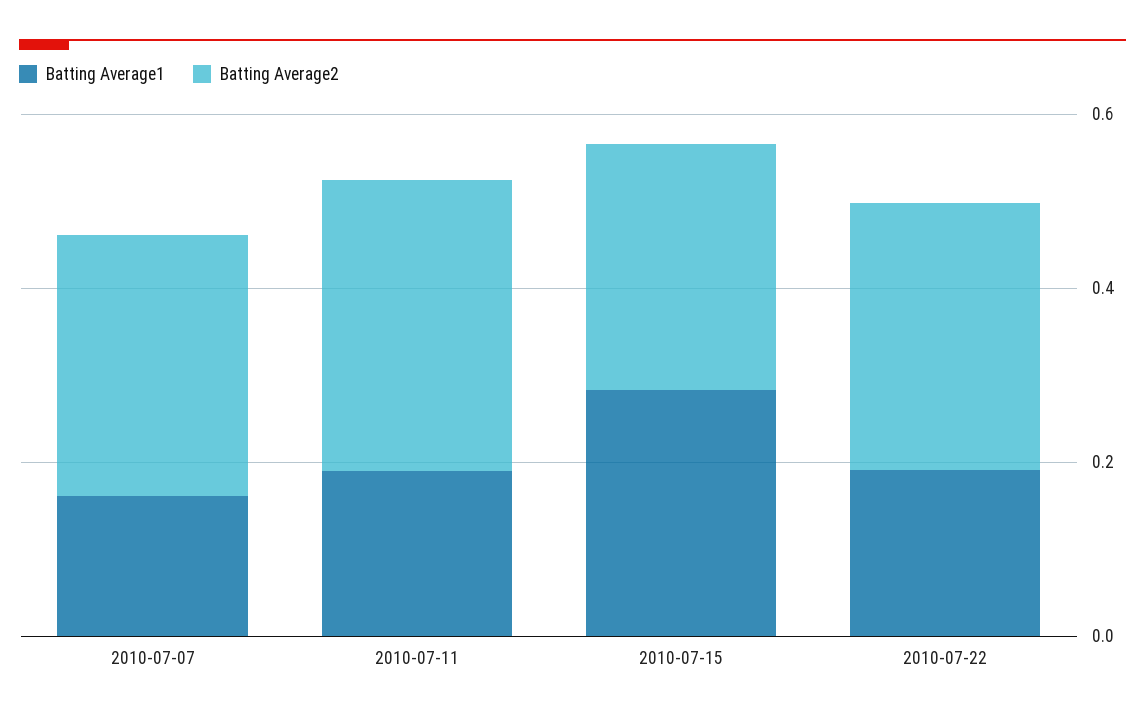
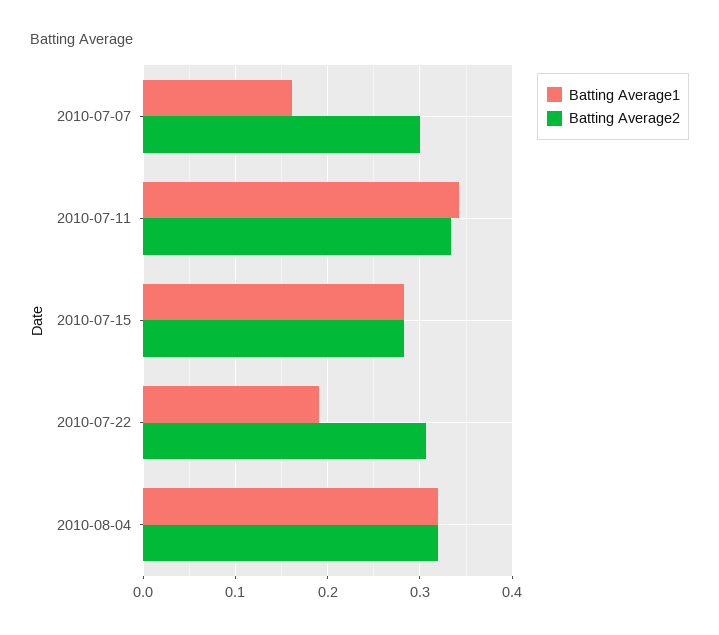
Batting Average1, 2010-07-11: 0.2 -> 0.34
Batting Average1, 2010-08-04: none -> 0.32
Batting Average2, 2010-08-04: none -> 0.32

